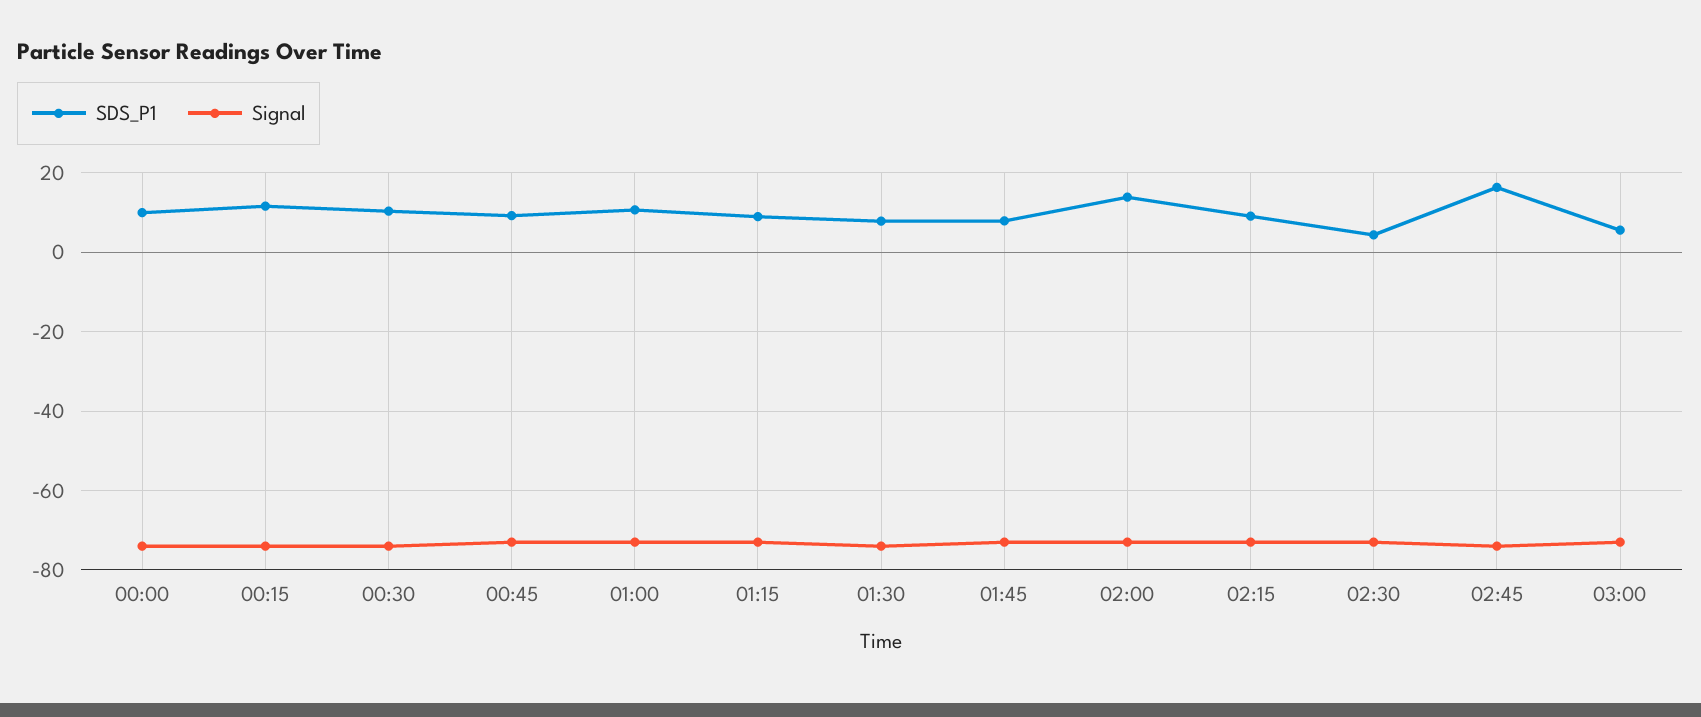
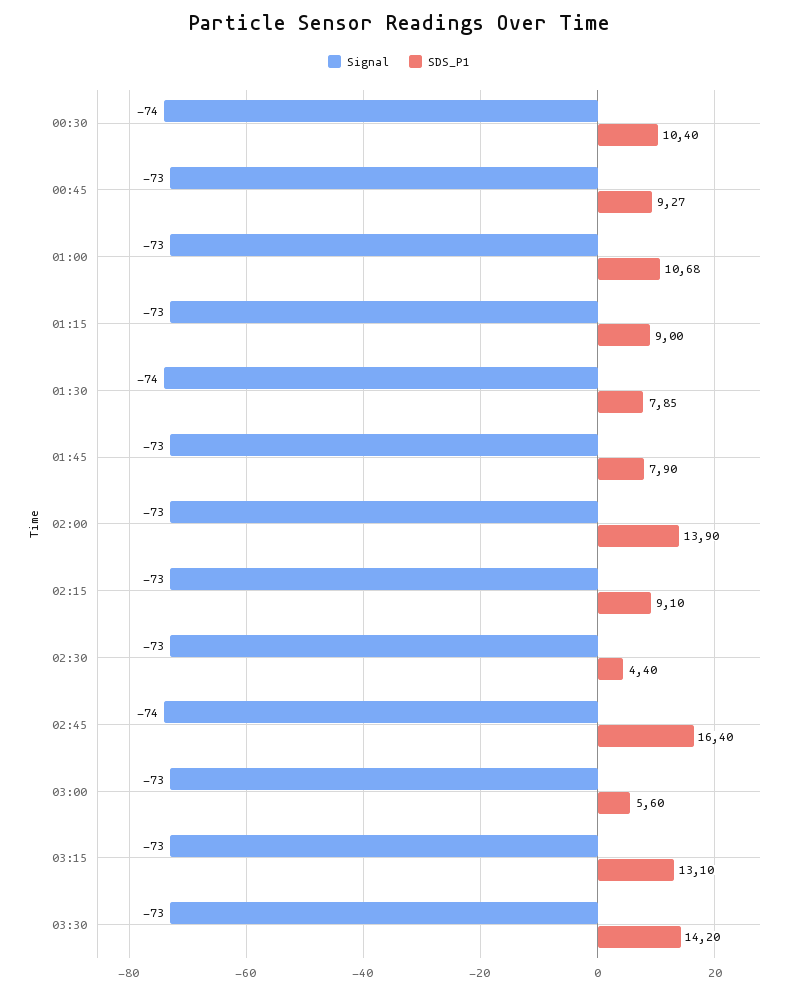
SDS_P1, 00:00: 10 -> none
Signal, 00:00: -74 -> none
SDS_P1, 00:15: 12 -> none
Signal, 00:15: -74 -> none
Signal, 03:15: none -> -73
SDS_P1, 03:15: none -> 13.1
Signal, 03:30: none -> -73
SDS_P1, 03:30: none -> 14.2

